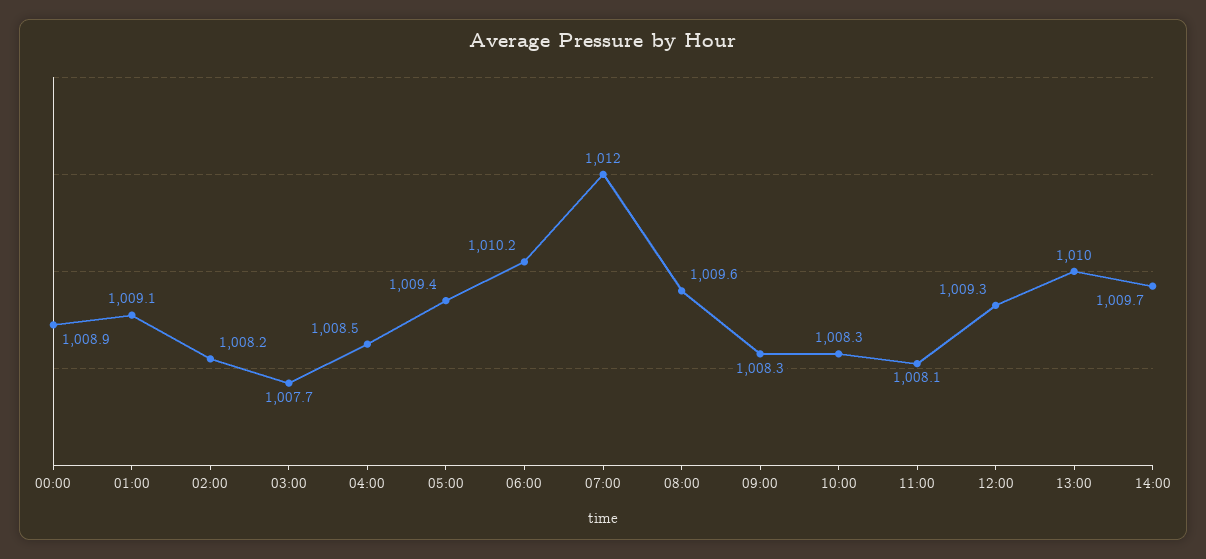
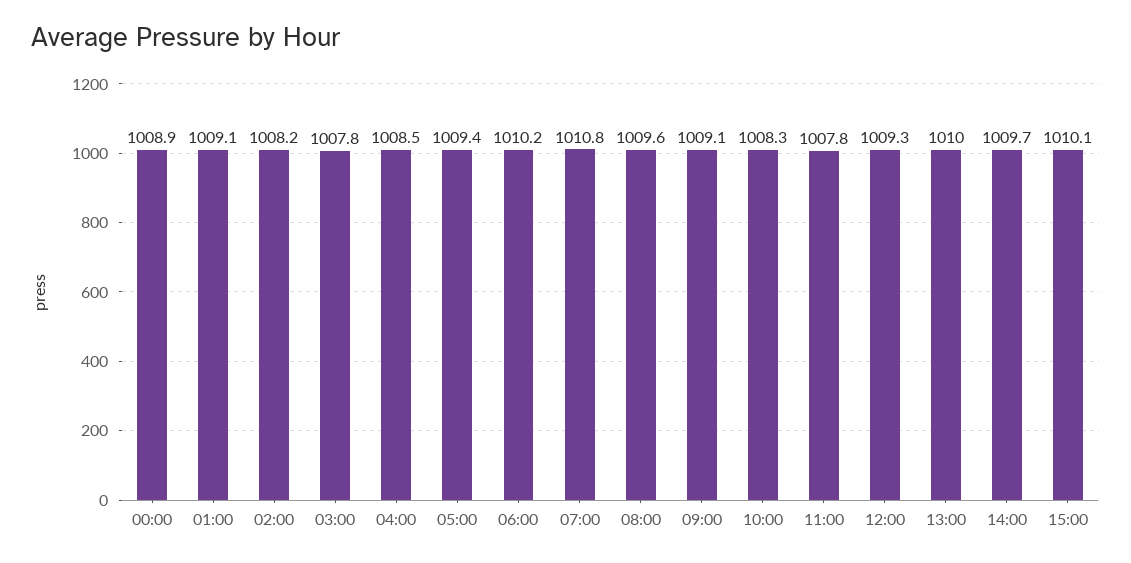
03:00: 1007.7 -> 1007.8
07:00: 1012 -> 1010.8
09:00: 1008.3 -> 1009.1
11:00: 1008.1 -> 1007.8
15:00: none -> 1010.1

